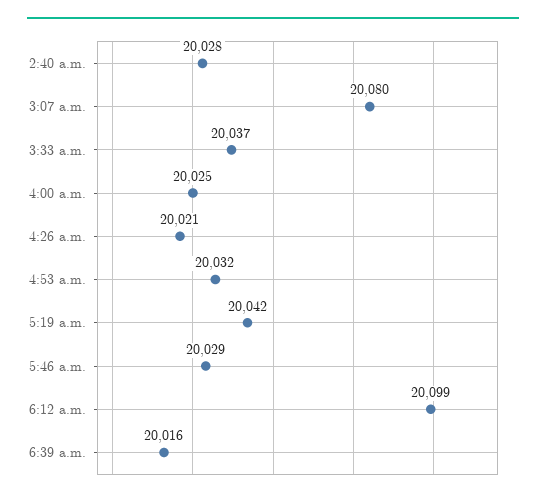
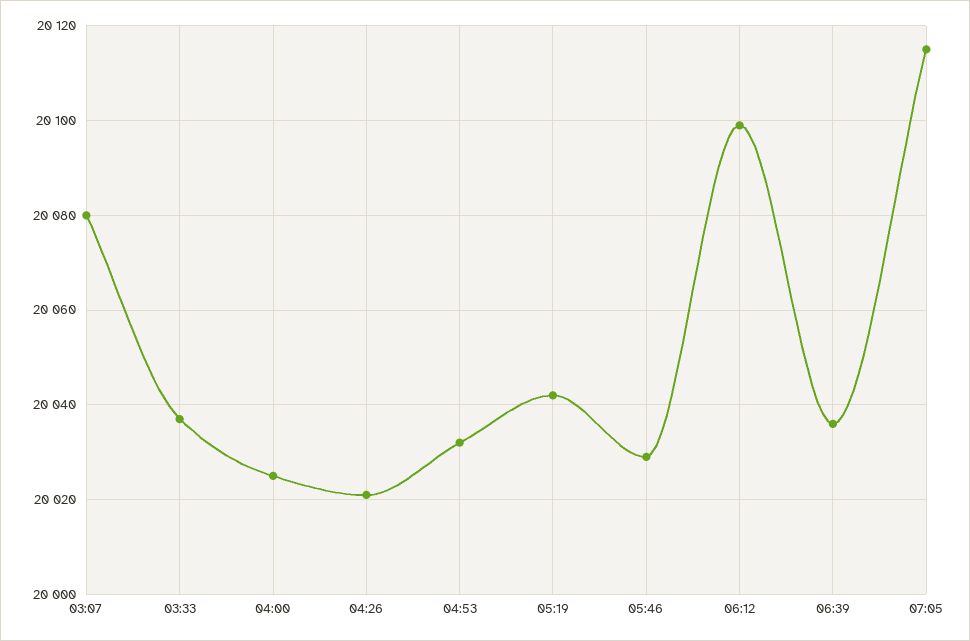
2:40 a.m.: 20028 -> none
6:39 a.m.: 20016 -> 20035
07:05: none -> 20115

